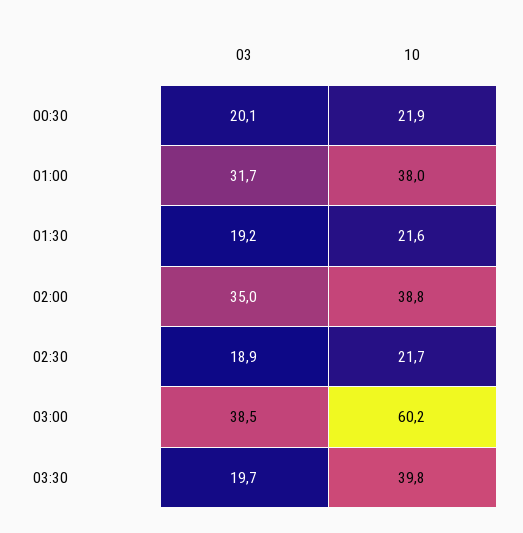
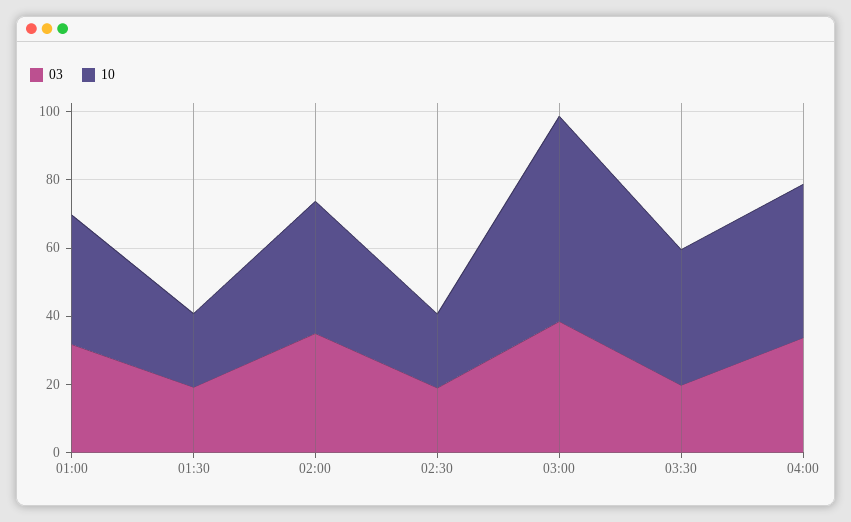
03, 00:30: 20.1 -> none
10, 00:30: 21.9 -> none
03, 04:00: none -> 35
10, 04:00: none -> 45

